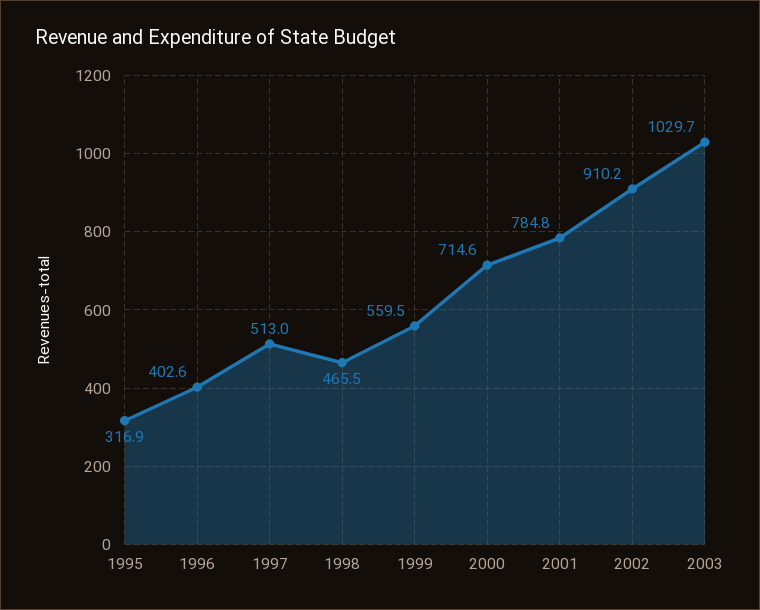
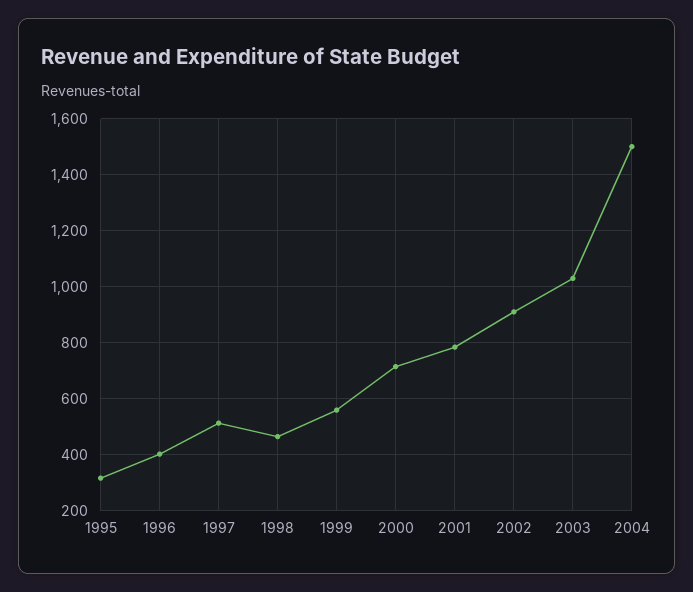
2004: none -> 1500

